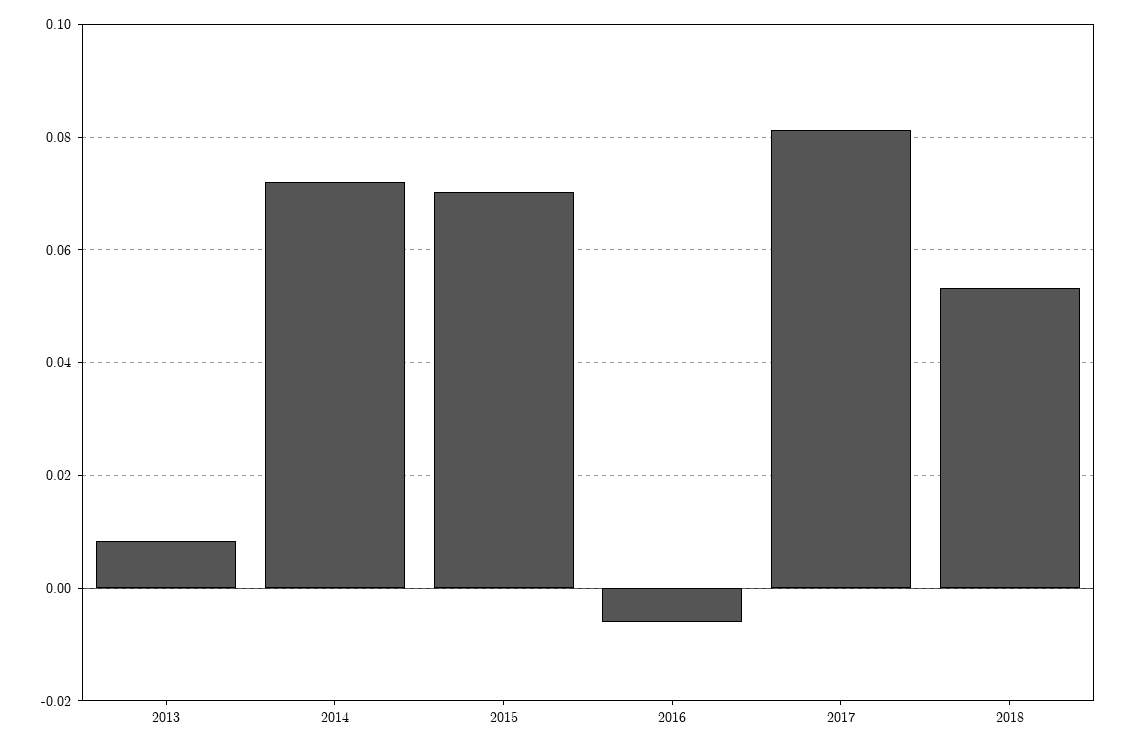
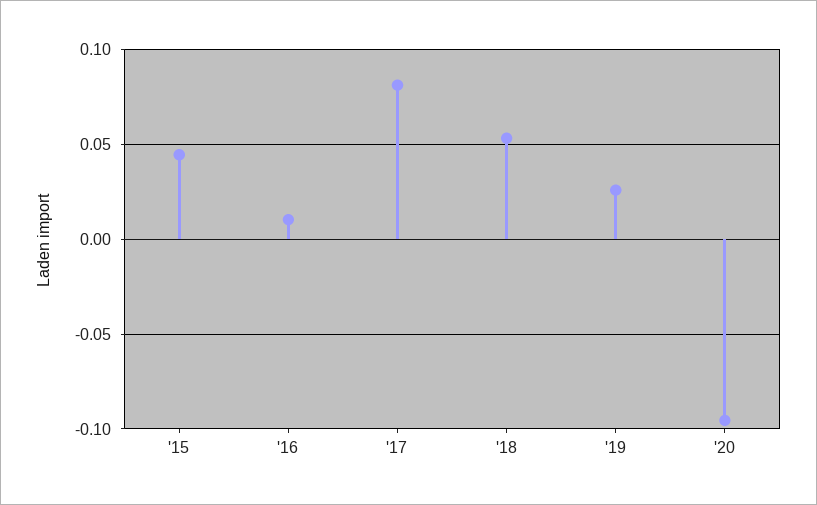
2013: 0.008 -> none
2014: 0.072 -> none
2015: 0.07 -> 0.045
2016: -0.006 -> 0.01
'19: none -> 0.025
'20: none -> -0.095

